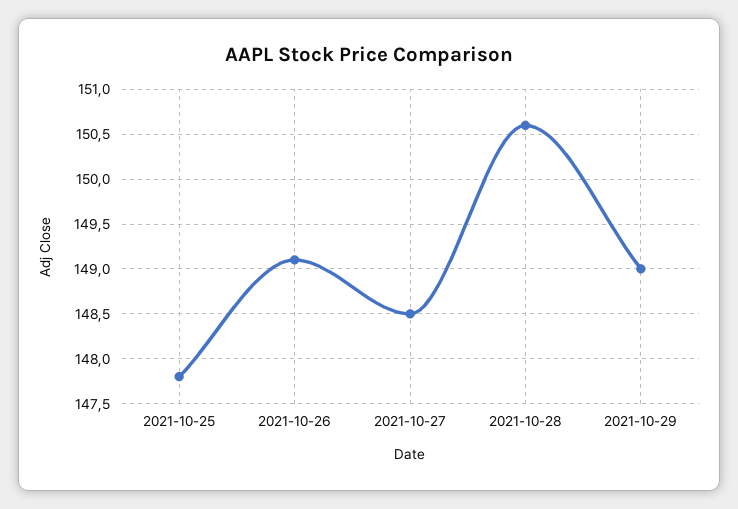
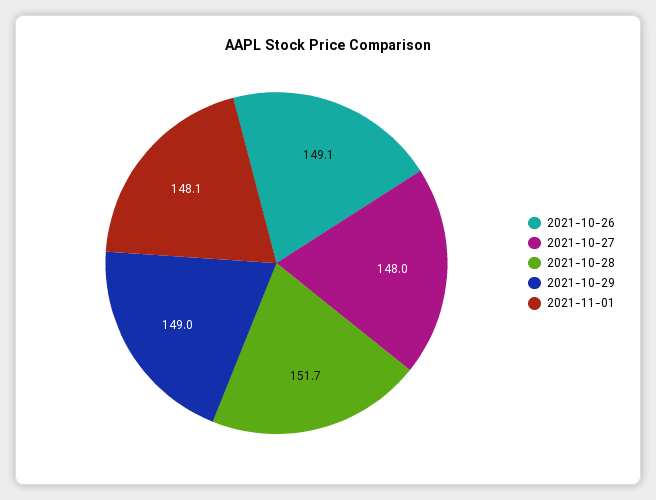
2021-10-25: 147.8 -> none
2021-10-27: 148.5 -> 148
2021-10-28: 150.6 -> 151.7
2021-11-01: none -> 148.1

